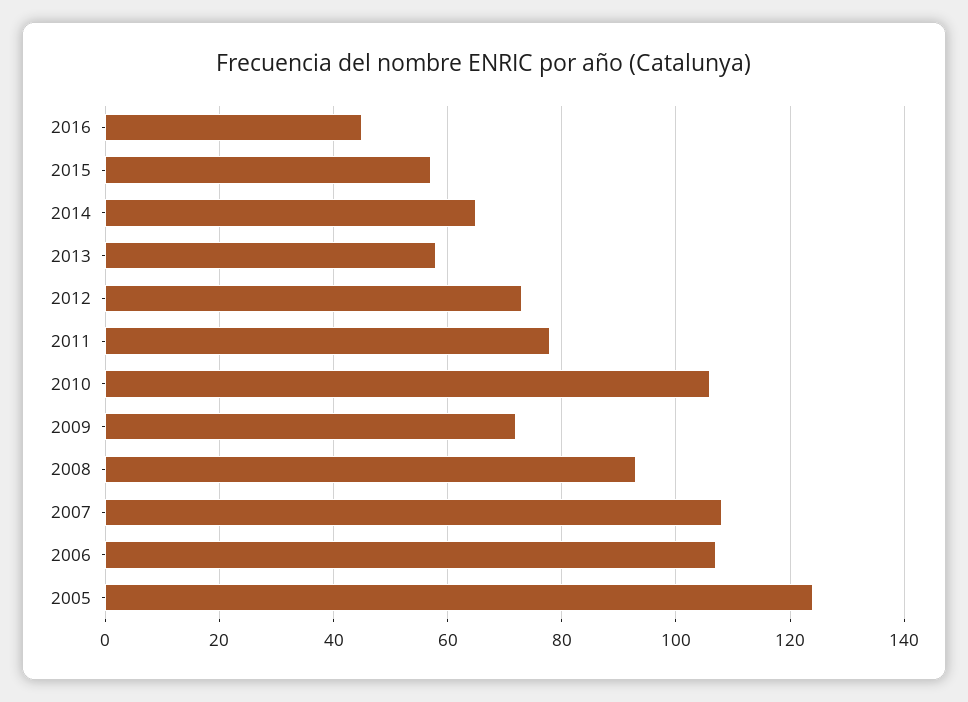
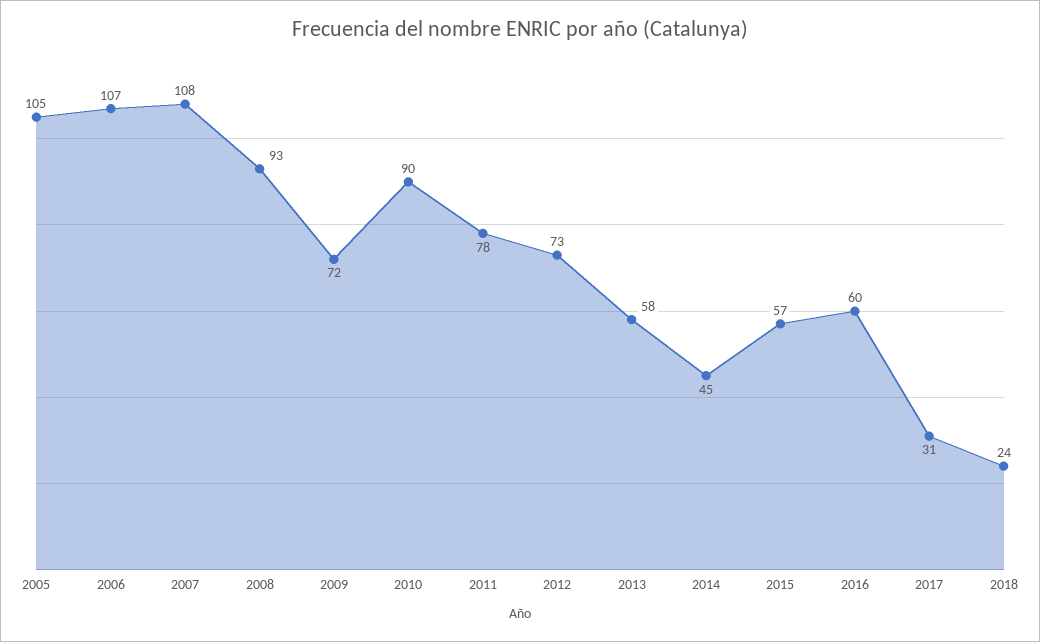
2016: 45 -> 60
2014: 65 -> 45
2010: 105 -> 90
2005: 125 -> 105
2017: none -> 31
2018: none -> 24

